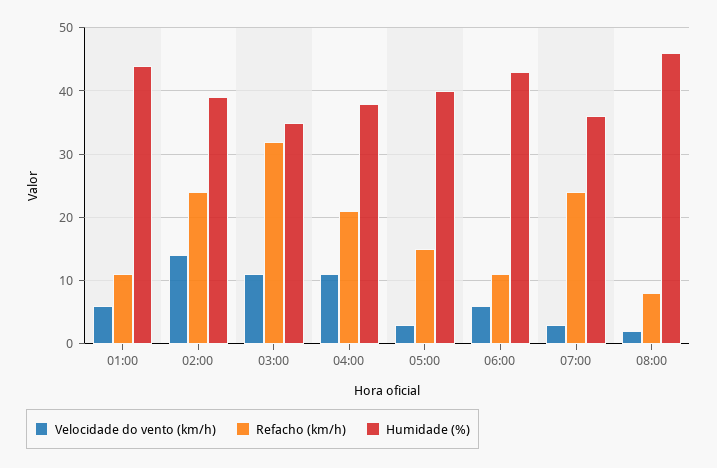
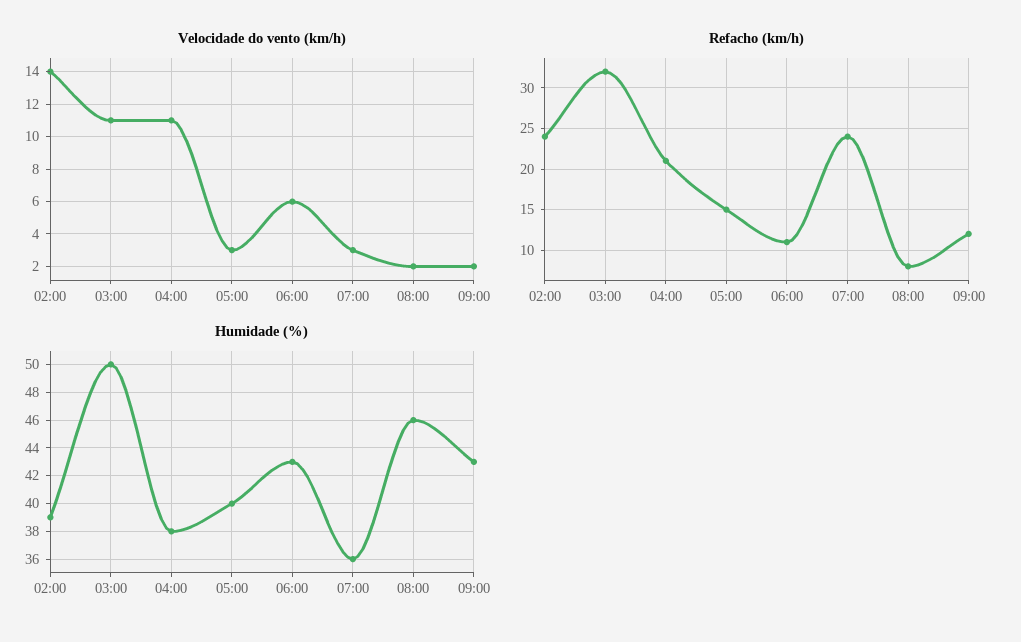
Velocidade do vento (km/h), 01:00: 6 -> none
Refacho (km/h), 01:00: 11 -> none
Humidade (%), 01:00: 44 -> none
Humidade (%), 03:00: 35 -> 50
Velocidade do vento (km/h), 09:00: none -> 2
Refacho (km/h), 09:00: none -> 12
Humidade (%), 09:00: none -> 43

